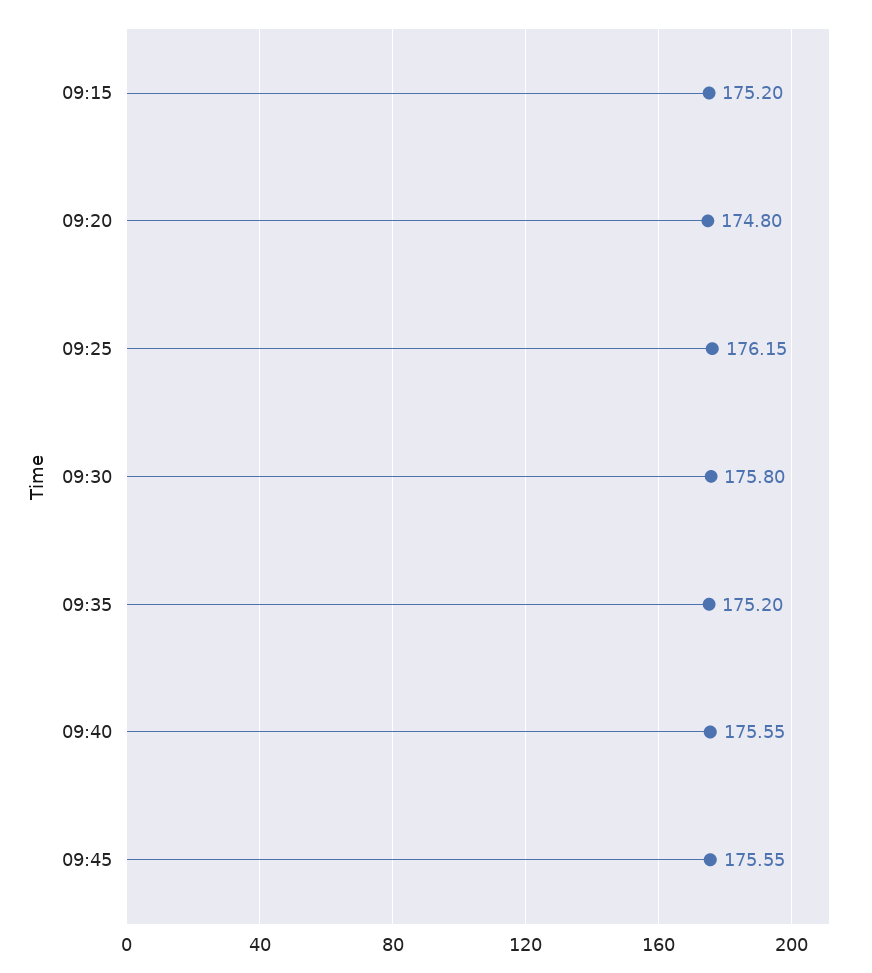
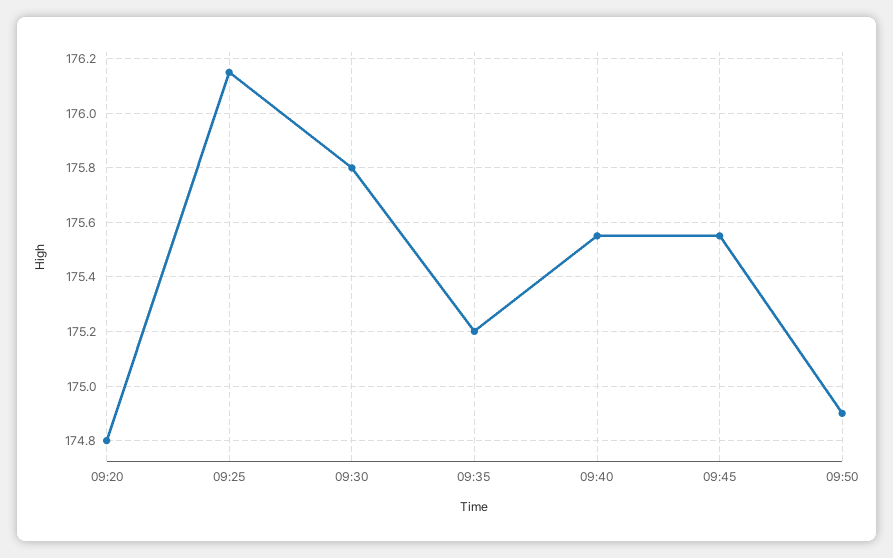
09:15: 175.2 -> none
09:50: none -> 174.9

